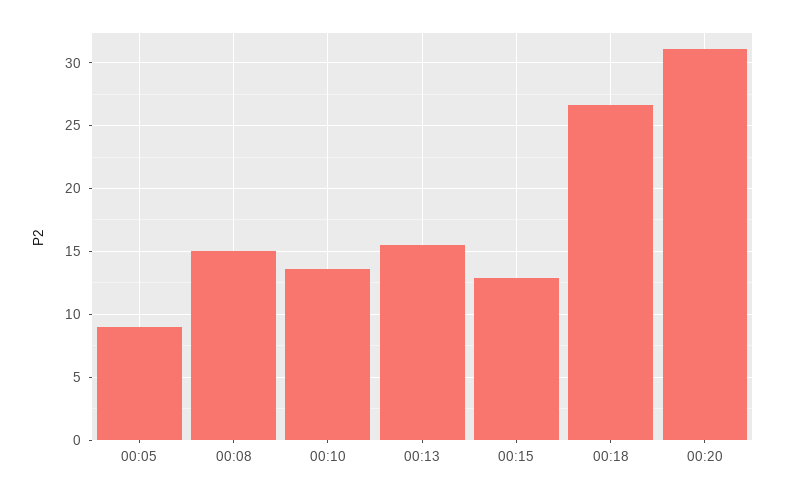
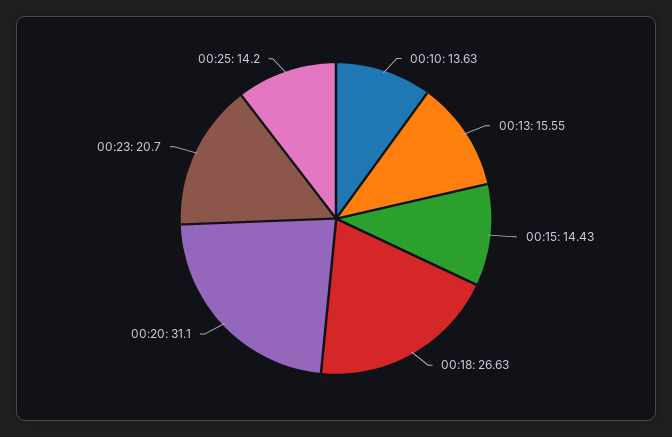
00:05: 9 -> none
00:08: 15 -> none
00:15: 13 -> 14.43
00:23: none -> 20.7
00:25: none -> 14.2

